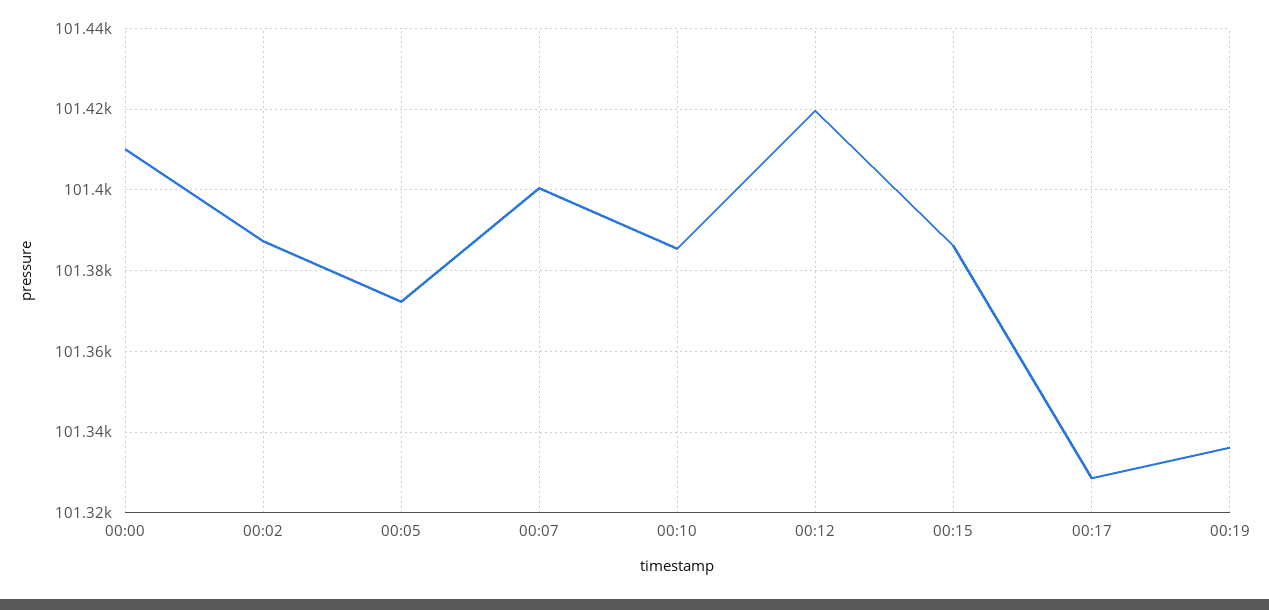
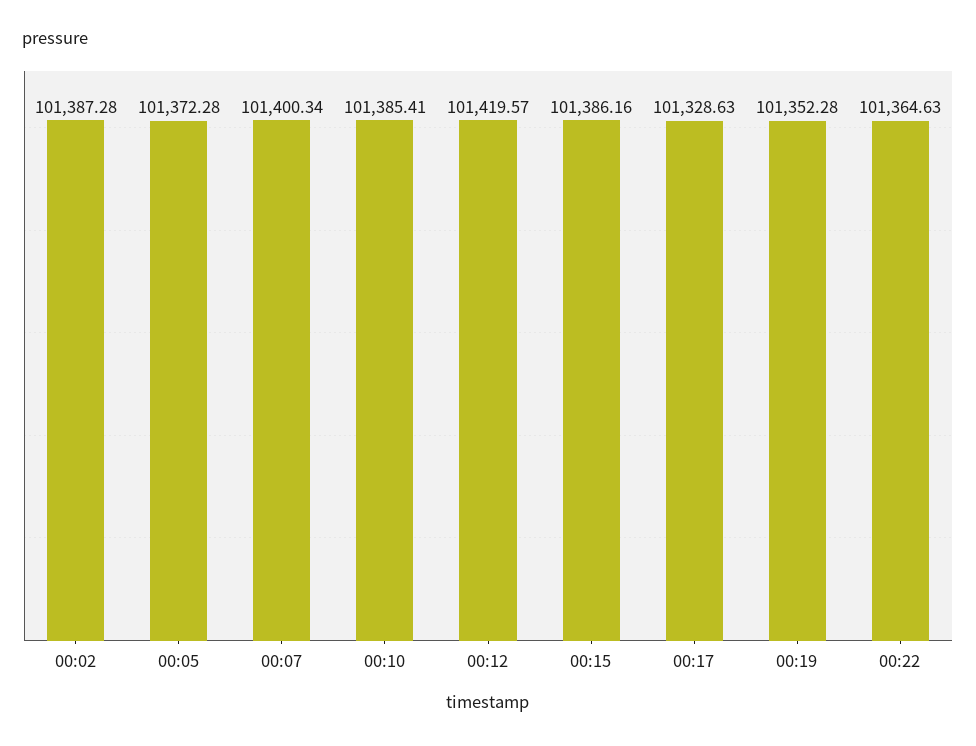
00:00: 101410 -> none
00:19: 101336 -> 101352.28
00:22: none -> 101364.63

